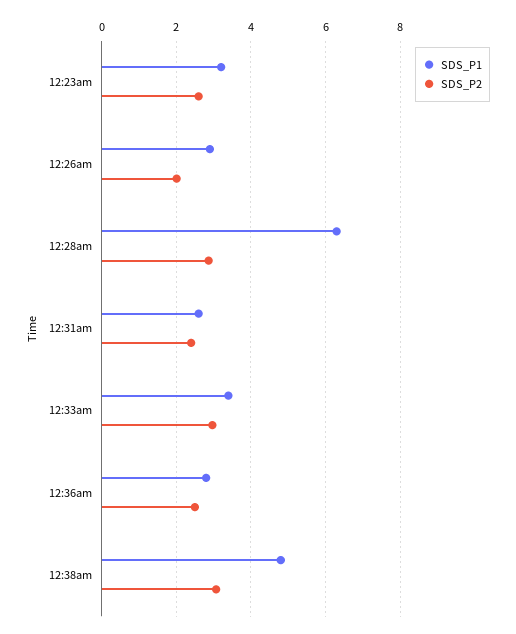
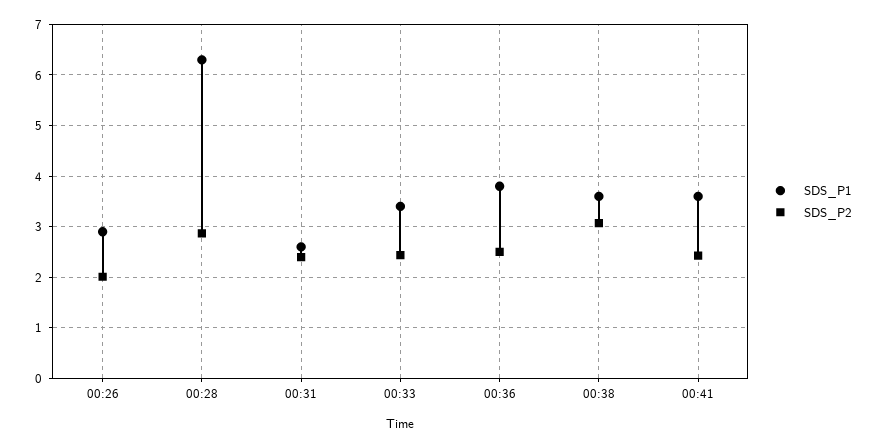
SDS_P1, 12:23am: 3.2 -> none
SDS_P2, 12:23am: 2.6 -> none
SDS_P2, 12:33am: 3 -> 2.4
SDS_P1, 12:36am: 2.8 -> 3.8
SDS_P1, 12:38am: 4.8 -> 3.6
SDS_P1, 00:41: none -> 3.6
SDS_P2, 00:41: none -> 2.4

